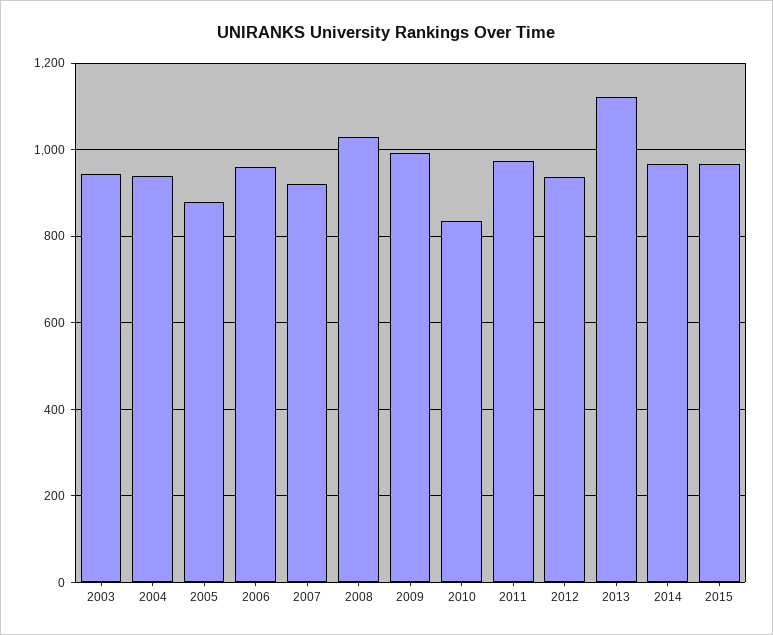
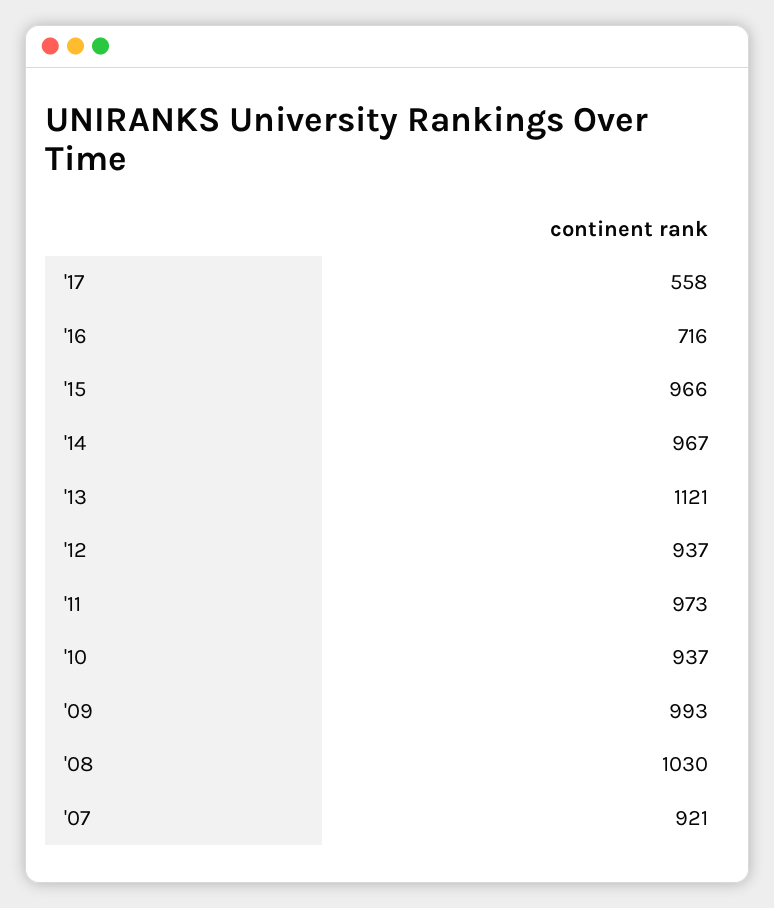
2003: 940 -> none
2004: 940 -> none
2005: 880 -> none
2006: 960 -> none
2010: 840 -> 937
'17: none -> 558
'16: none -> 716

